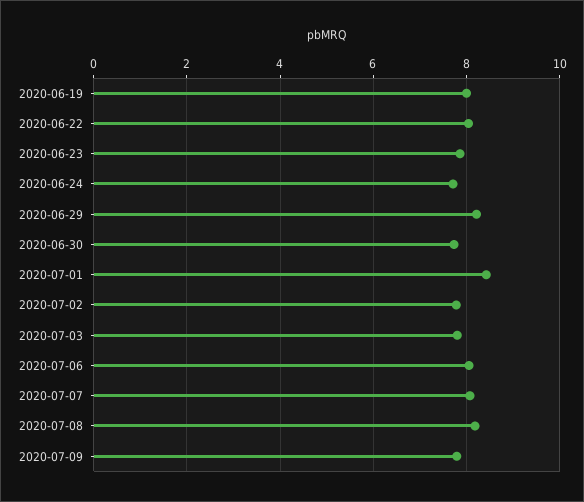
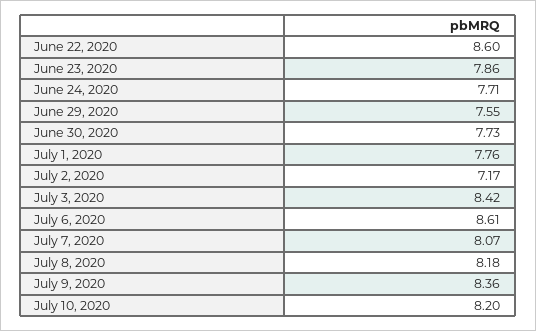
2020-06-19: 8 -> none
2020-06-22: 8 -> 8.6
2020-06-29: 8.2 -> 7.55
2020-07-01: 8.4 -> 7.76
2020-07-02: 7.8 -> 7.17
2020-07-03: 7.8 -> 8.42
2020-07-06: 8 -> 8.61
2020-07-09: 7.8 -> 8.36
July 10, 2020: none -> 8.2

